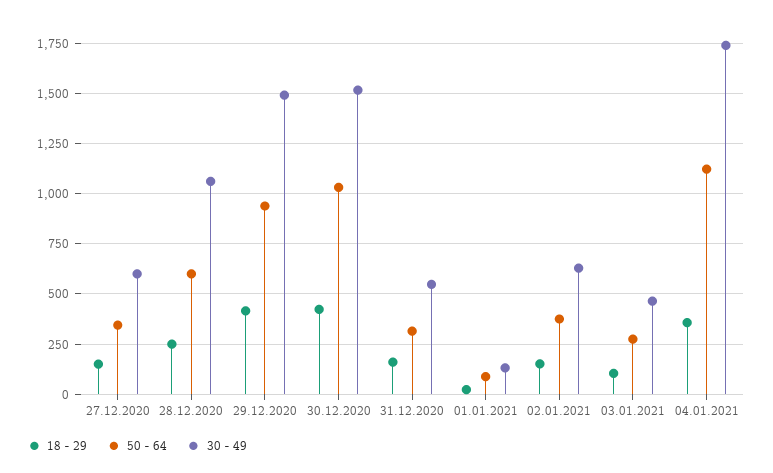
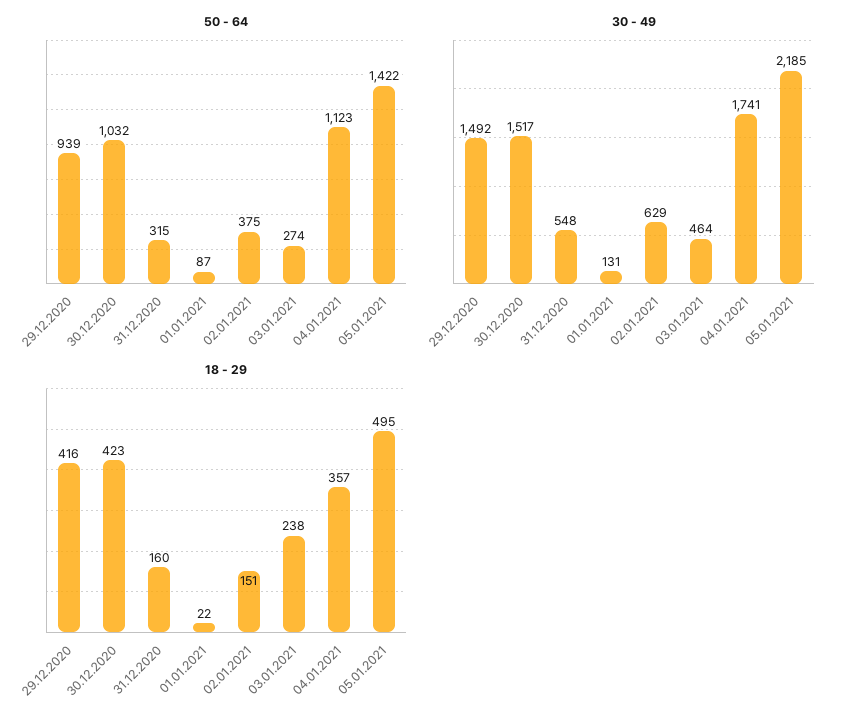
18 - 29, 27.12.2020: 150 -> none
50 - 64, 27.12.2020: 350 -> none
30 - 49, 27.12.2020: 600 -> none
18 - 29, 28.12.2020: 250 -> none
50 - 64, 28.12.2020: 600 -> none
30 - 49, 28.12.2020: 1050 -> none
18 - 29, 03.01.2021: 100 -> 238
50 - 64, 05.01.2021: none -> 1422
30 - 49, 05.01.2021: none -> 2185
18 - 29, 05.01.2021: none -> 495

